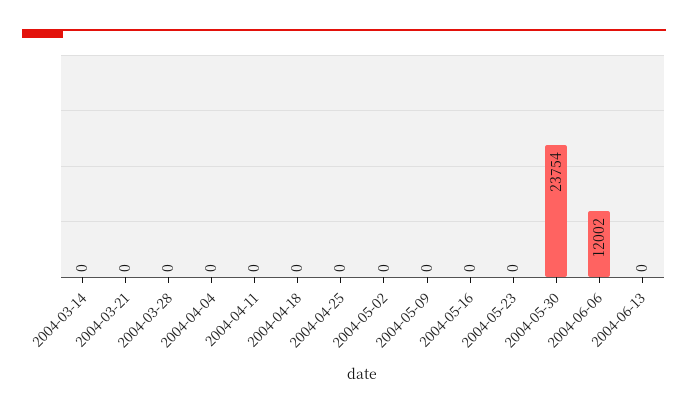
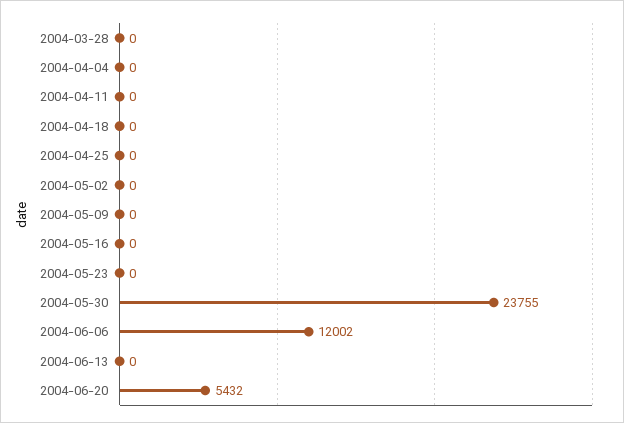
2004-03-14: 0 -> none
2004-03-21: 0 -> none
2004-05-30: 23754 -> 23755
2004-06-20: none -> 5432

